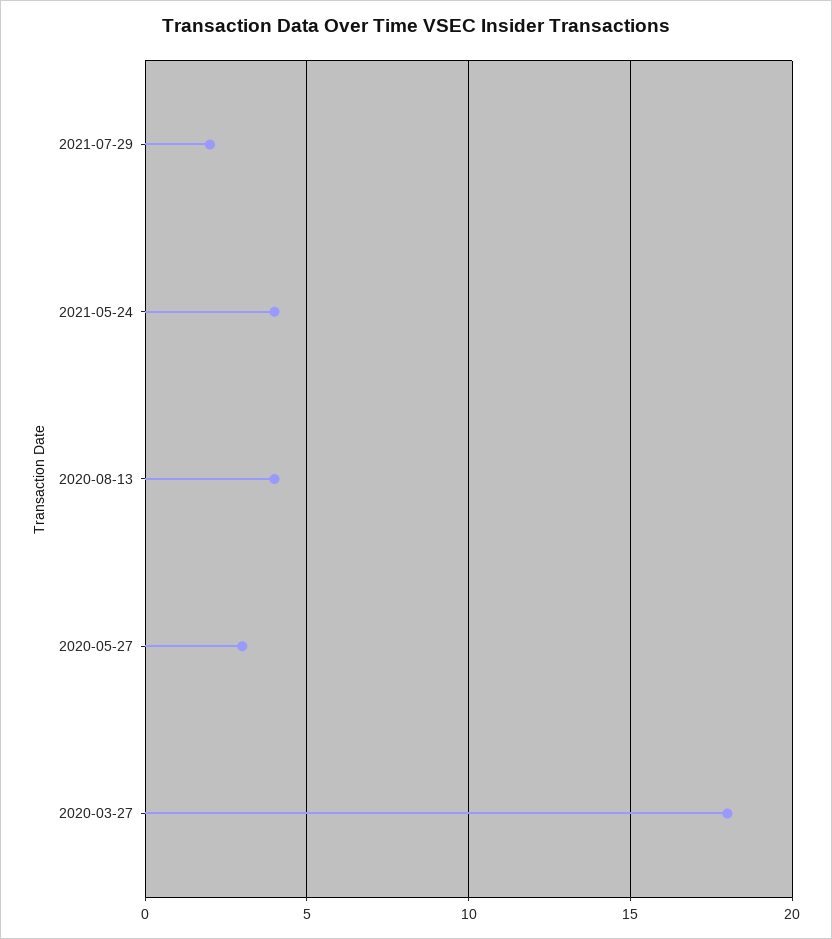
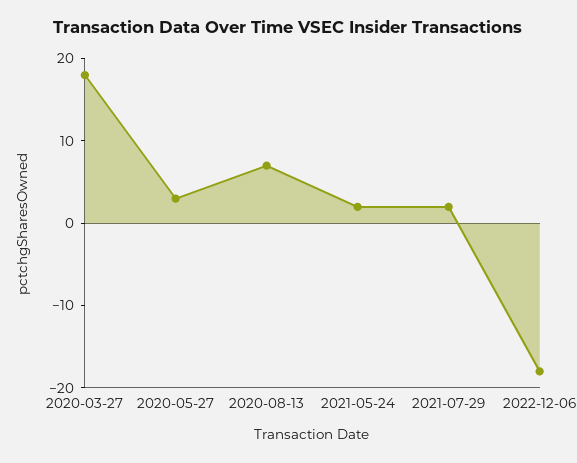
2021-05-24: 4 -> 2
2020-08-13: 4 -> 7
2022-12-06: none -> -18

